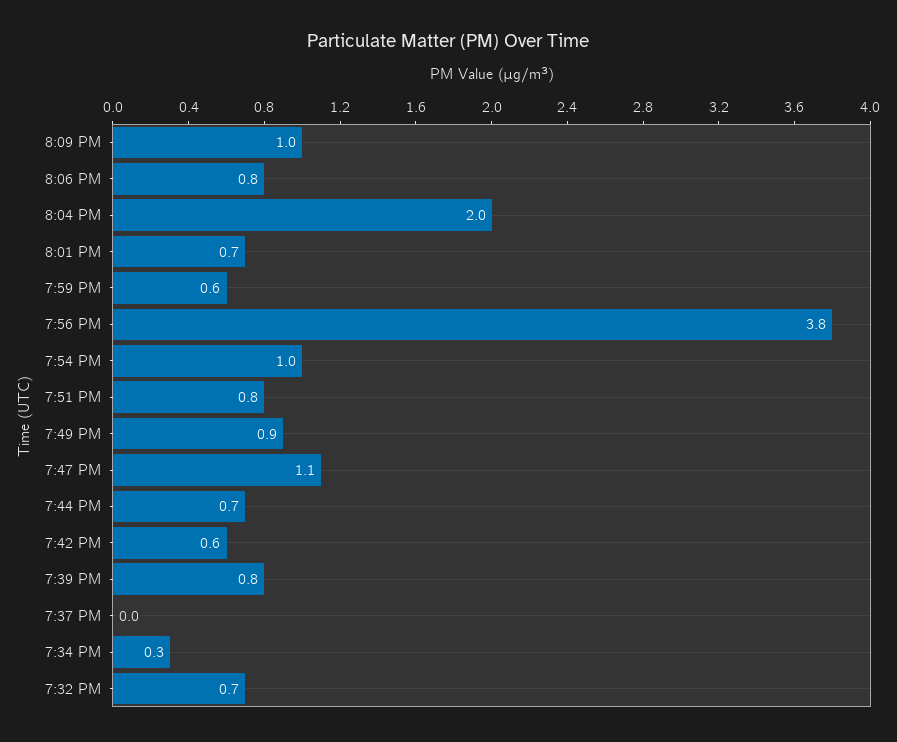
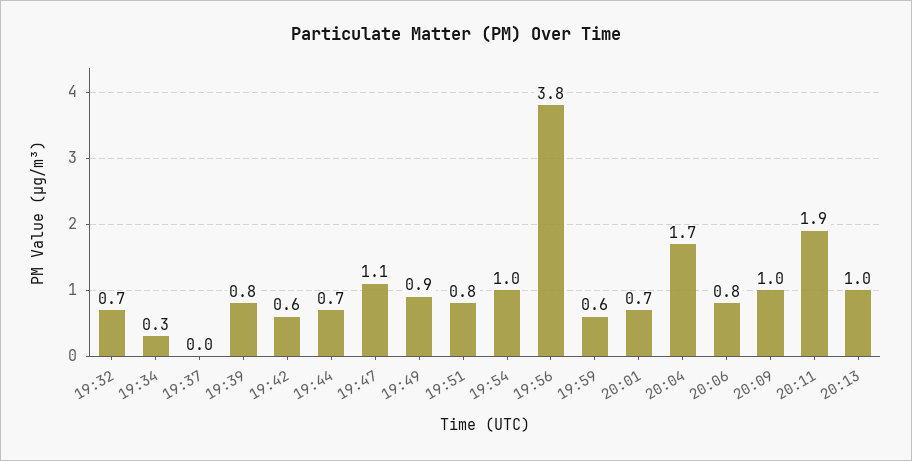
8:04 PM: 2 -> 1.7
20:11: none -> 1.9
20:13: none -> 1

